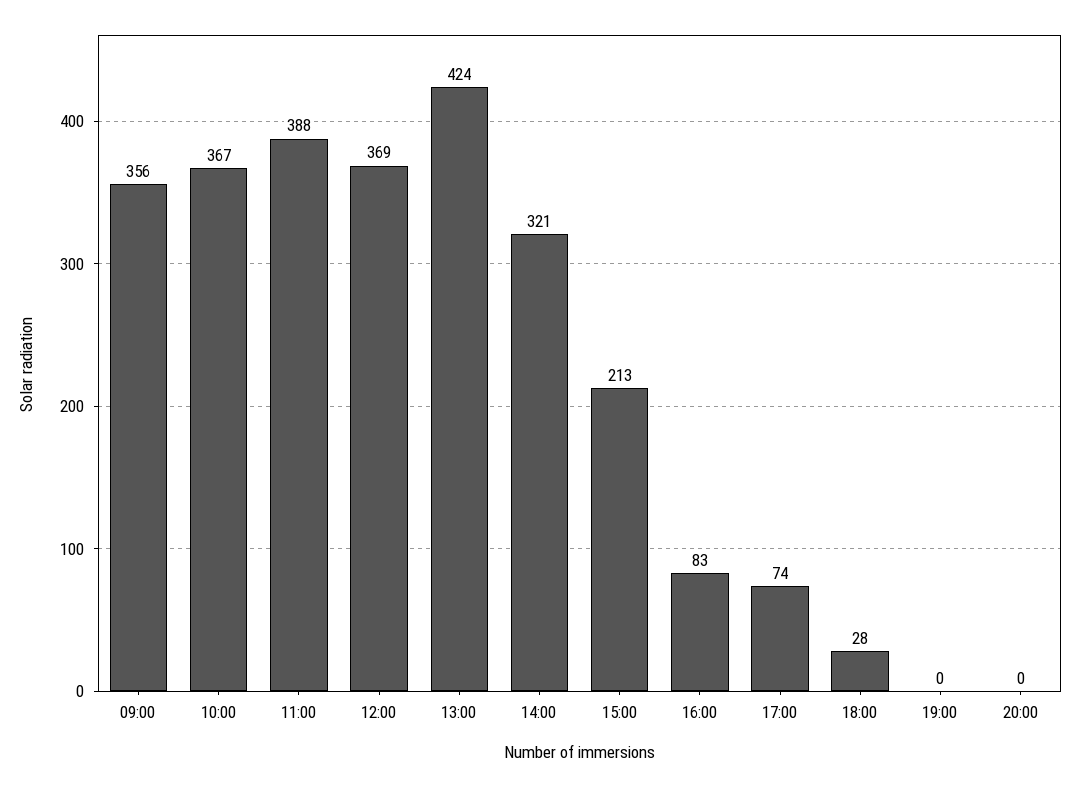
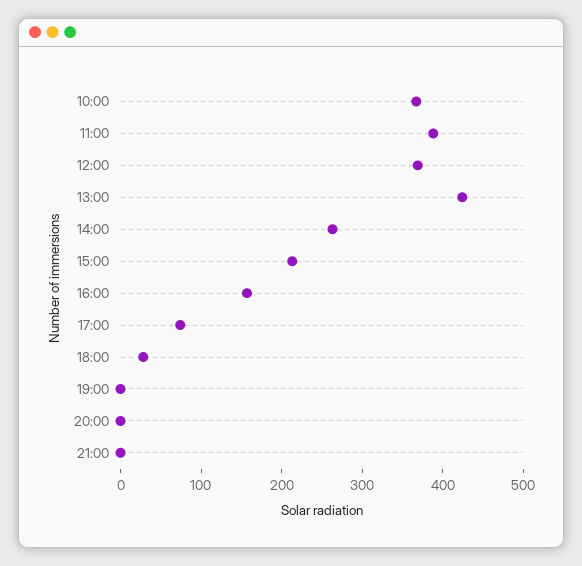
09:00: 356 -> none
14:00: 321 -> 260
16:00: 83 -> 160
21:00: none -> 0

